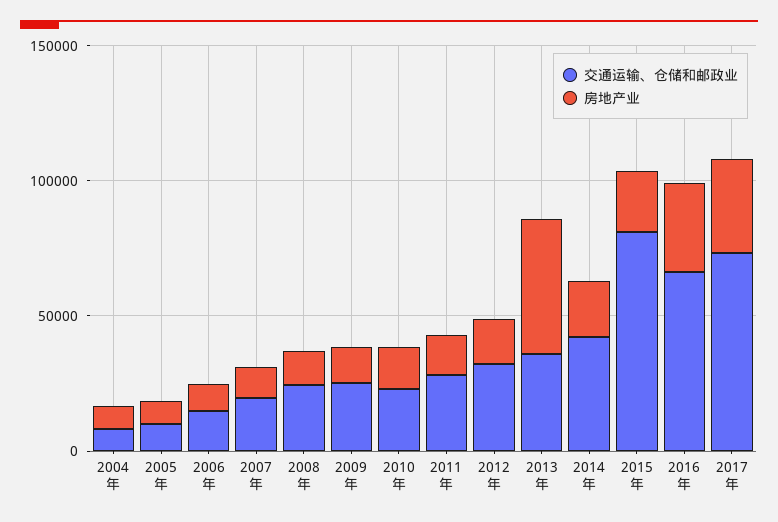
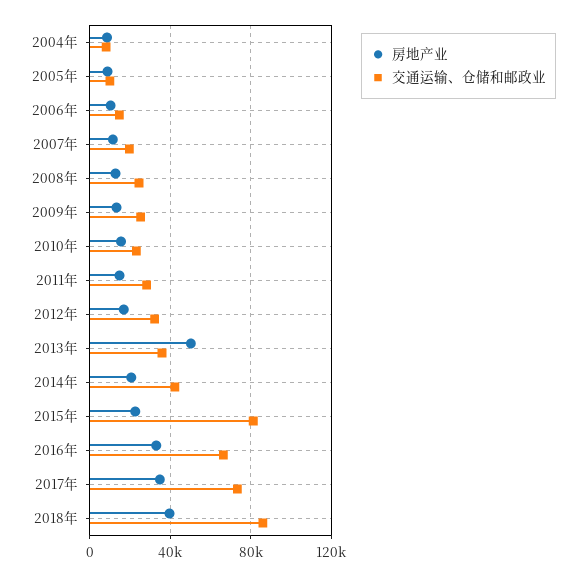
房地产业, 2018年: none -> 40000
交通运输、仓储和邮政业, 2018年: none -> 85000

